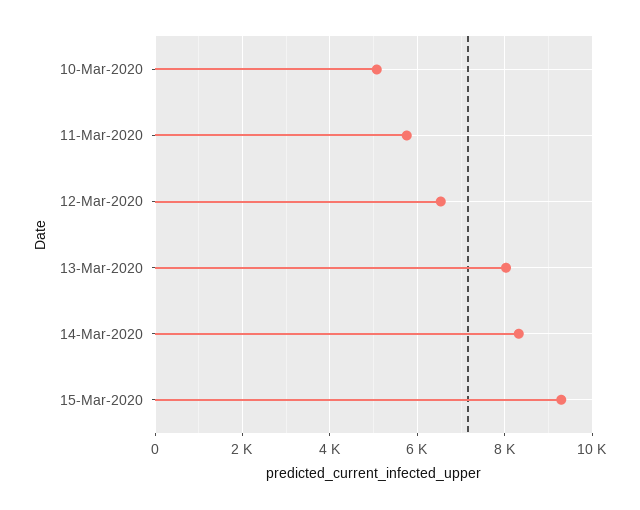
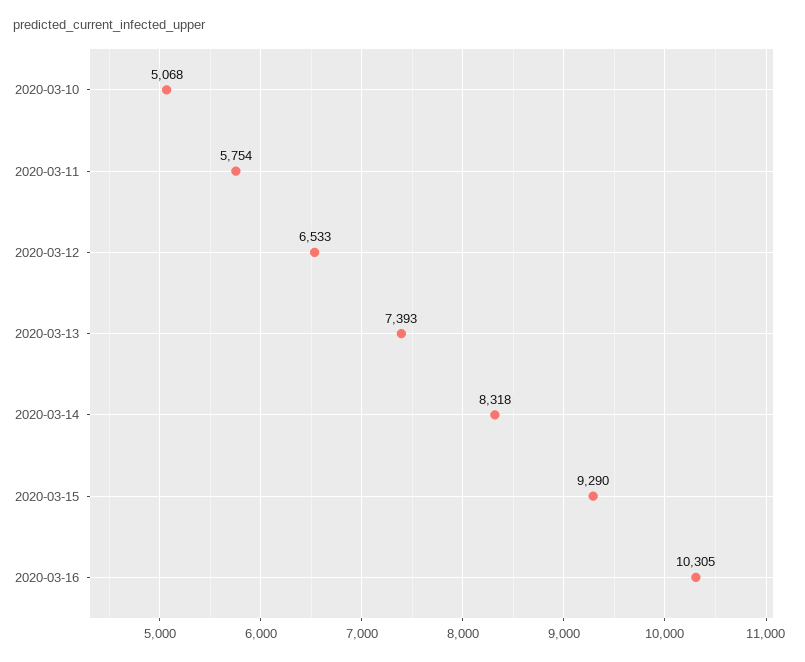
13-Mar-2020: 8000 -> 7393
2020-03-16: none -> 10305

